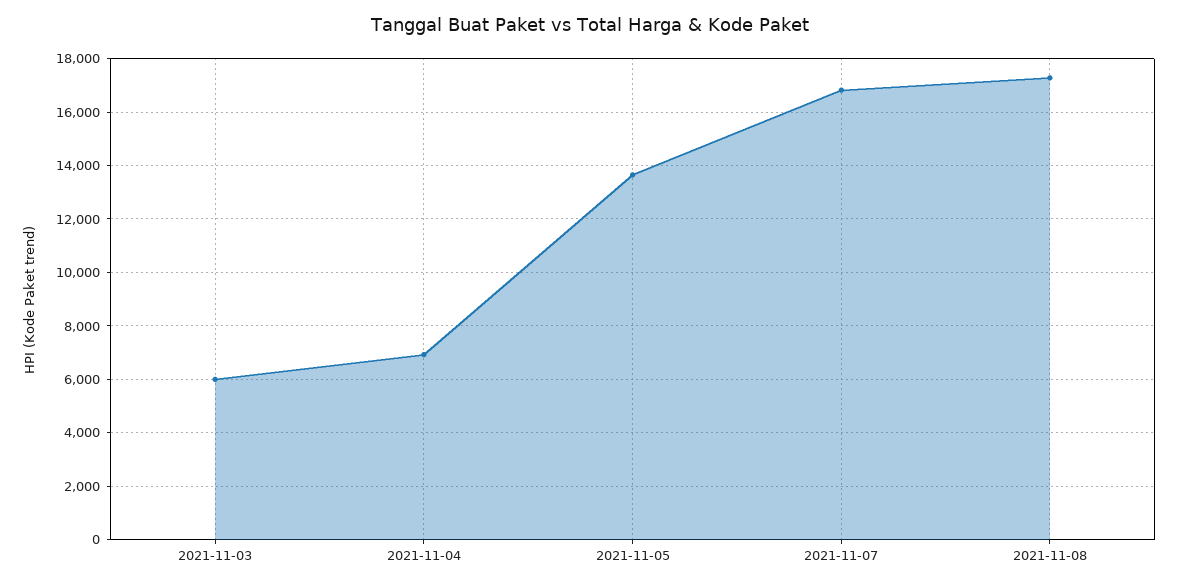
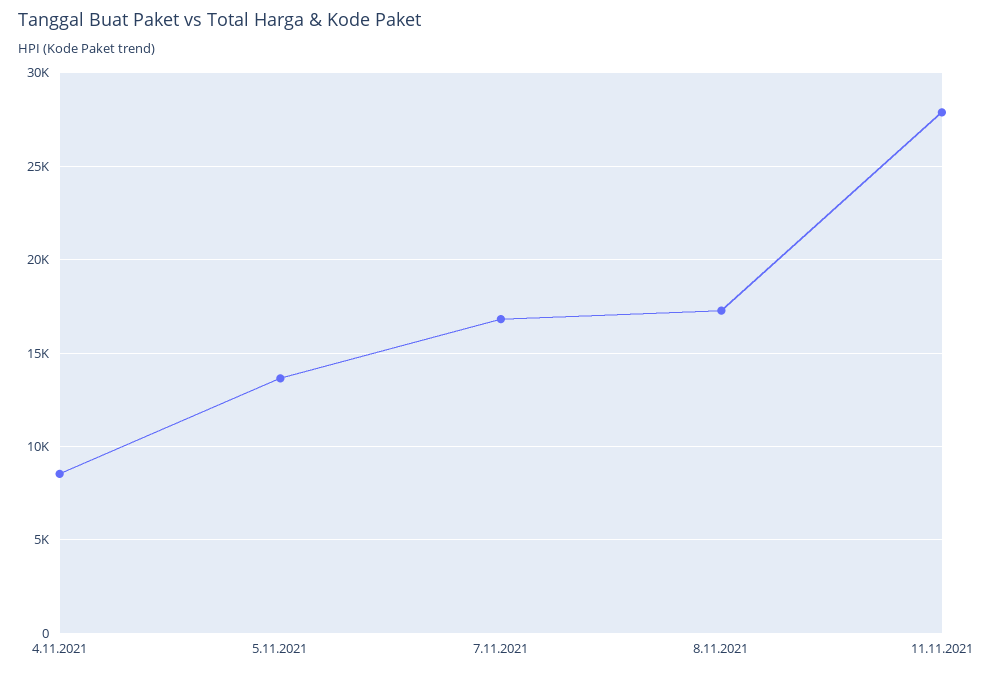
2021-11-03: 6000 -> none
2021-11-04: 7000 -> 8500
11.11.2021: none -> 28000

